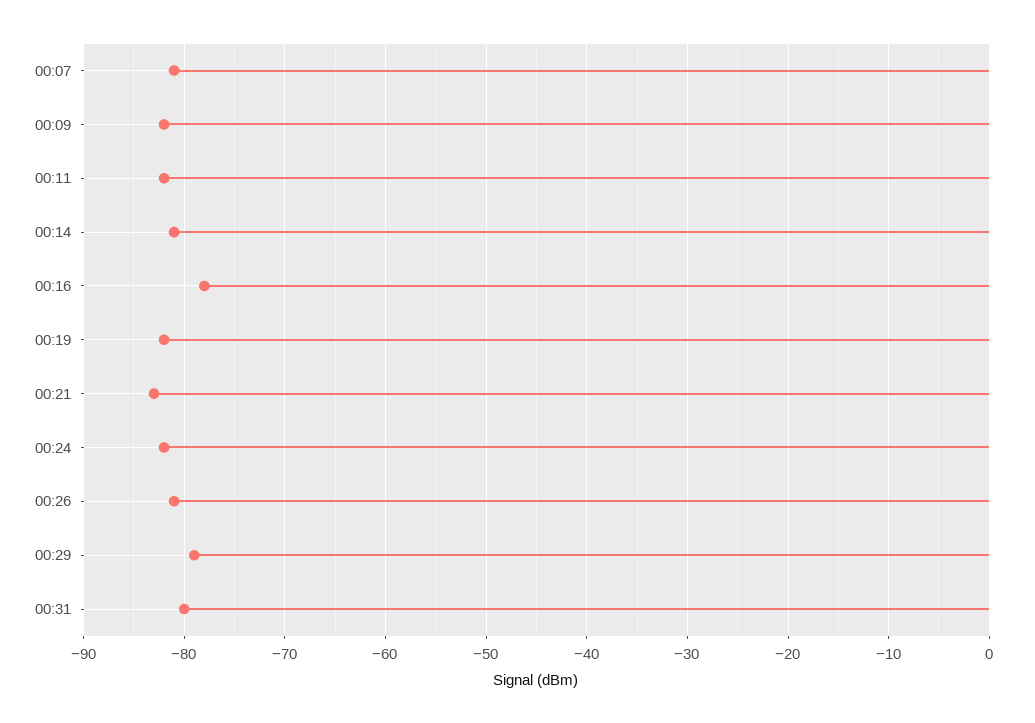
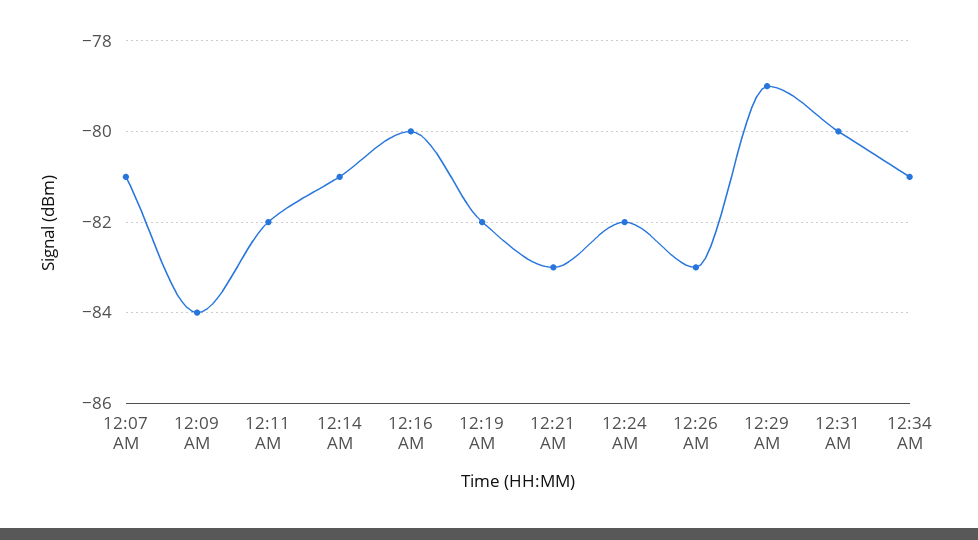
00:09: -82 -> -84
00:16: -78 -> -80
00:26: -81 -> -83
12:34 AM: none -> -81

